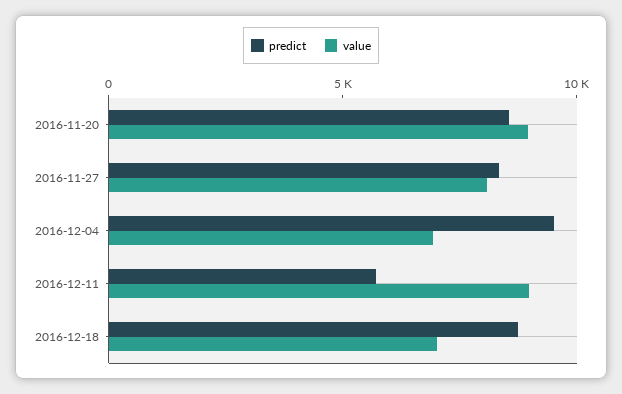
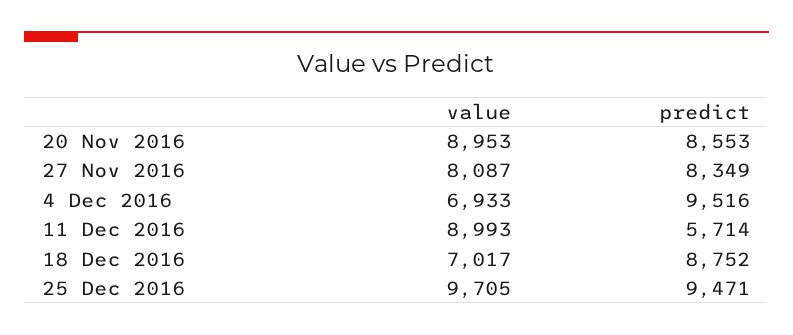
value, 25 Dec 2016: none -> 9705
predict, 25 Dec 2016: none -> 9471

